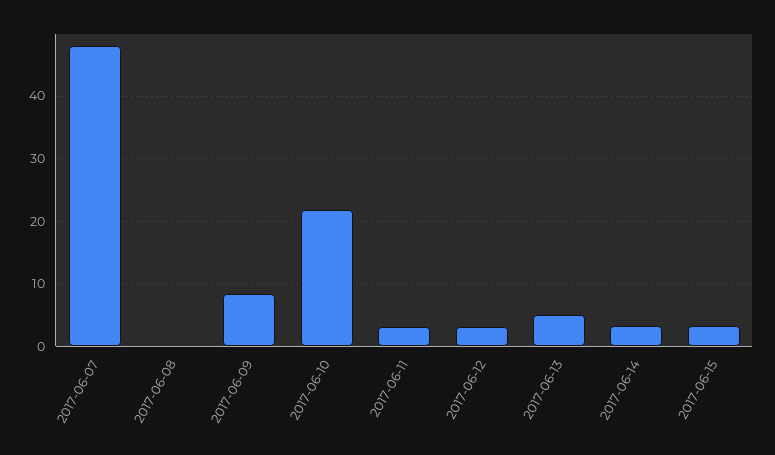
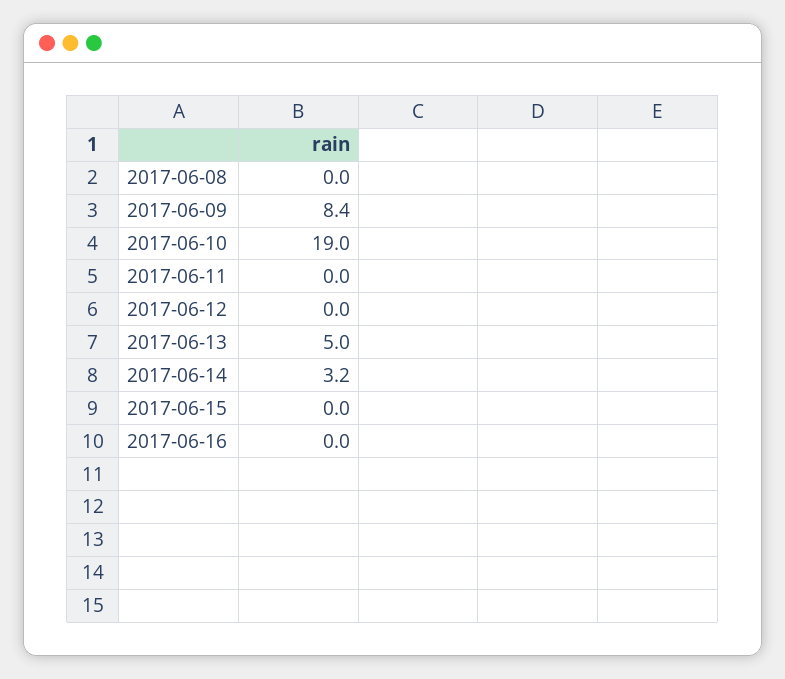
2017-06-07: 48 -> none
2017-06-10: 22 -> 19
2017-06-11: 3 -> 0
2017-06-12: 3 -> 0
2017-06-15: 3 -> 0
2017-06-16: none -> 0

